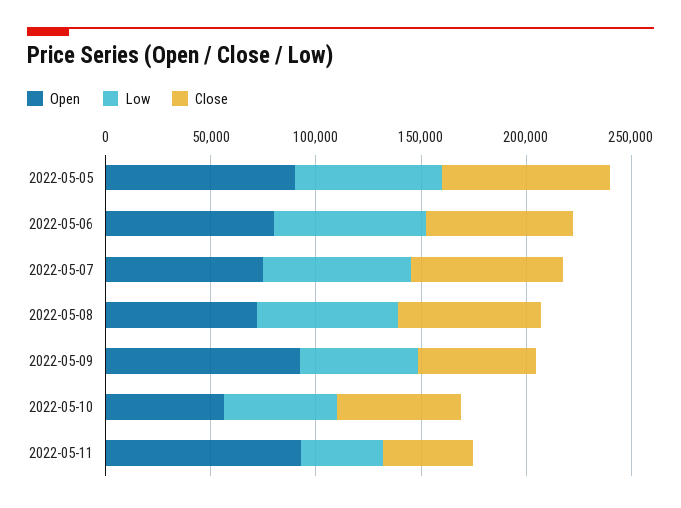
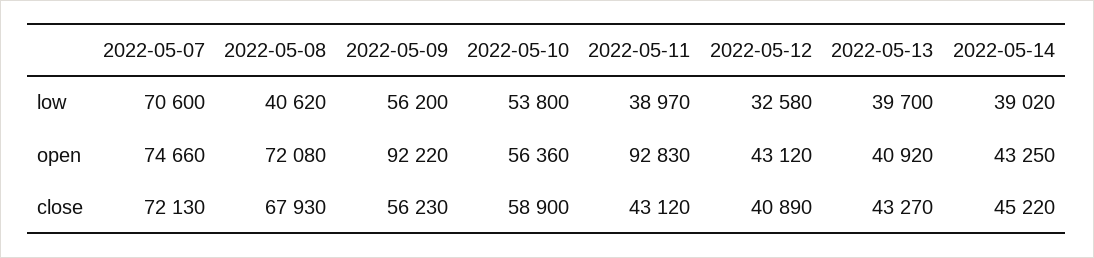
Open, 2022-05-05: 90000 -> none
Low, 2022-05-05: 70000 -> none
Close, 2022-05-05: 80000 -> none
Open, 2022-05-06: 80000 -> none
Low, 2022-05-06: 70000 -> none
Close, 2022-05-06: 70000 -> none
Low, 2022-05-08: 70000 -> 40620
Low, 2022-05-12: none -> 32580
Low, 2022-05-13: none -> 39700
Low, 2022-05-14: none -> 39020
Open, 2022-05-12: none -> 43120
Open, 2022-05-13: none -> 40920
Open, 2022-05-14: none -> 43250
Close, 2022-05-12: none -> 40890
Close, 2022-05-13: none -> 43270
Close, 2022-05-14: none -> 45220

